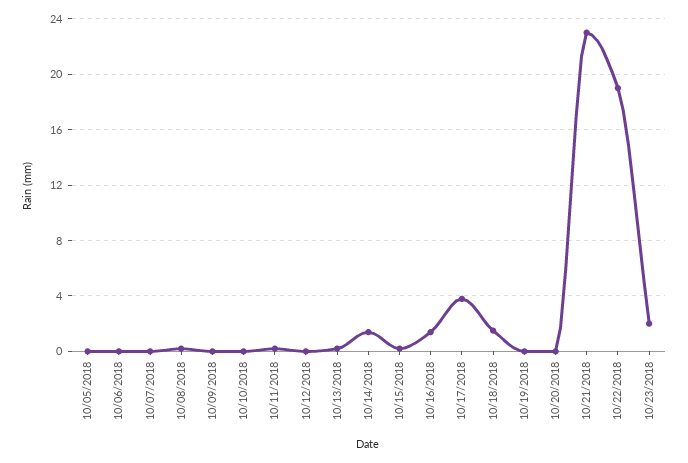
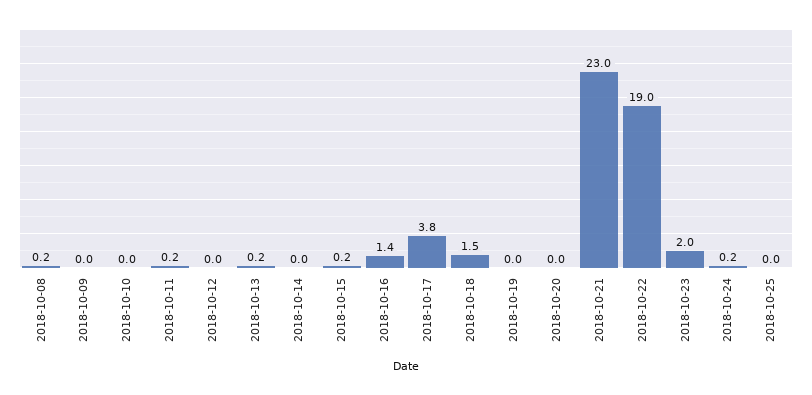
10/05/2018: 0 -> none
10/06/2018: 0 -> none
10/07/2018: 0 -> none
10/14/2018: 1.5 -> 0
2018-10-24: none -> 0.2
2018-10-25: none -> 0

